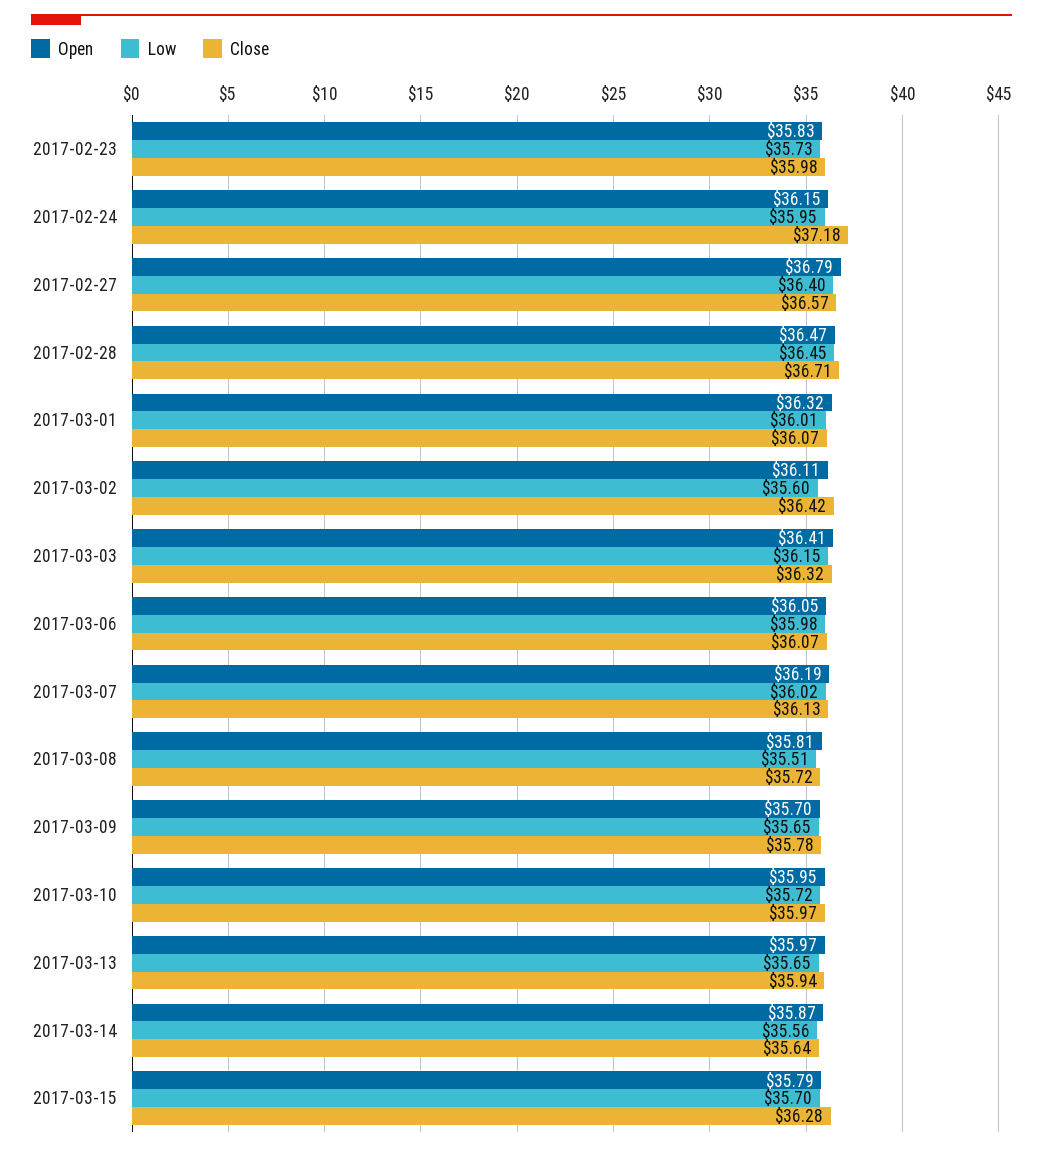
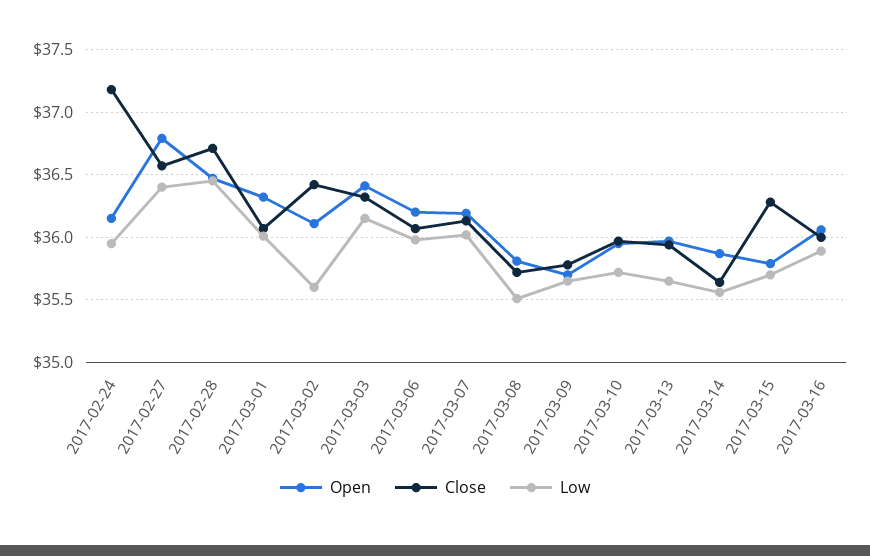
Open, 2017-02-23: 35.83 -> none
Low, 2017-02-23: 35.73 -> none
Close, 2017-02-23: 35.98 -> none
Open, 2017-03-06: 36.05 -> 36.2
Open, 2017-03-16: none -> 36.05
Close, 2017-03-16: none -> 36
Low, 2017-03-16: none -> 35.9

